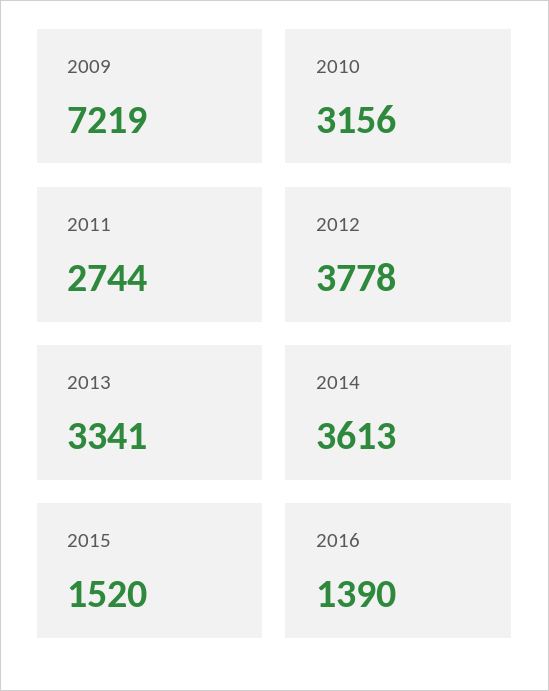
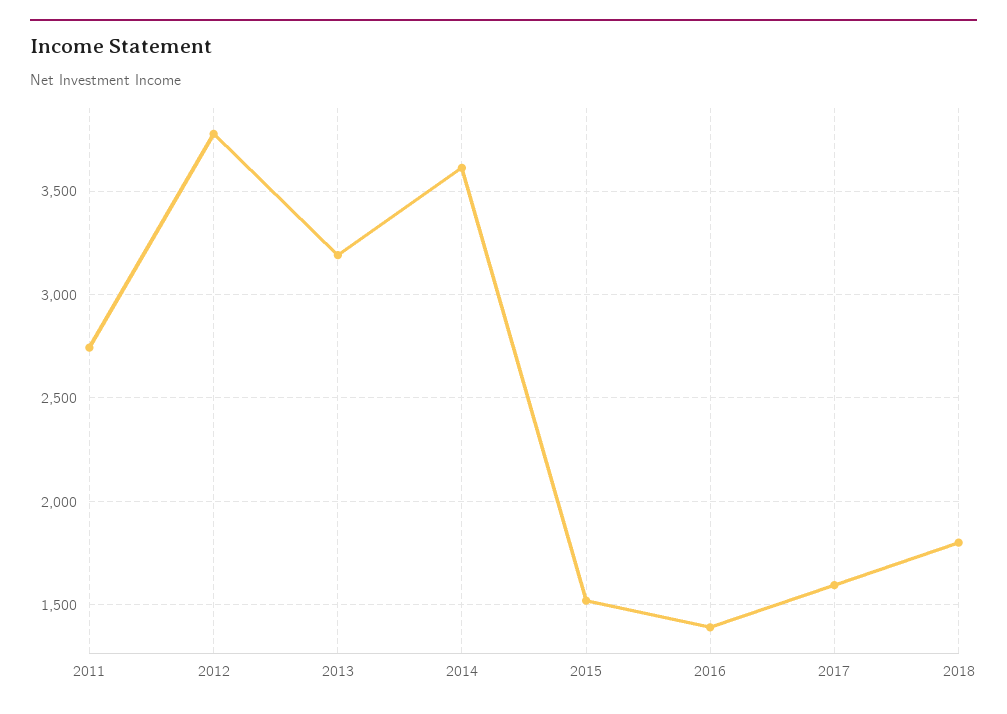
2009: 7219 -> none
2010: 3156 -> none
2013: 3341 -> 3200
2017: none -> 1600
2018: none -> 1800

